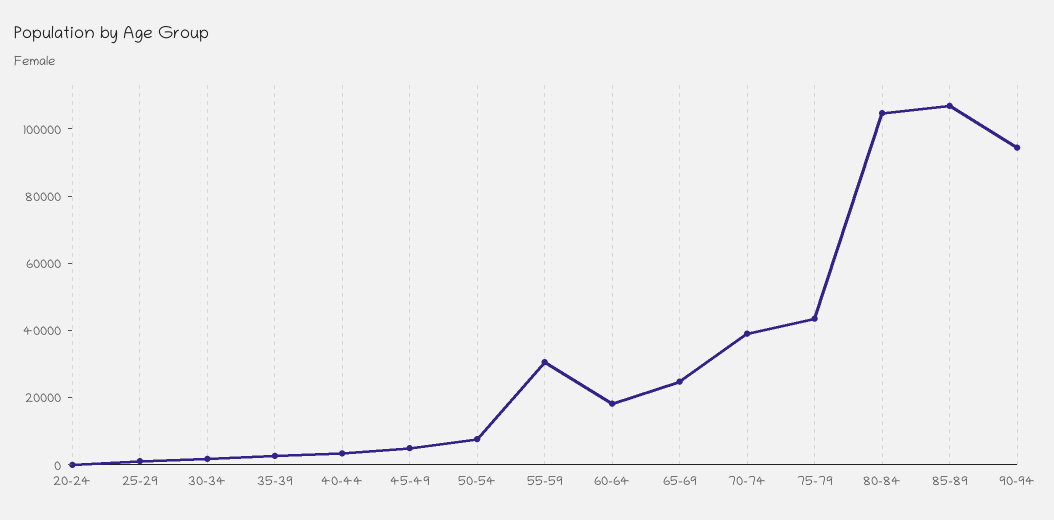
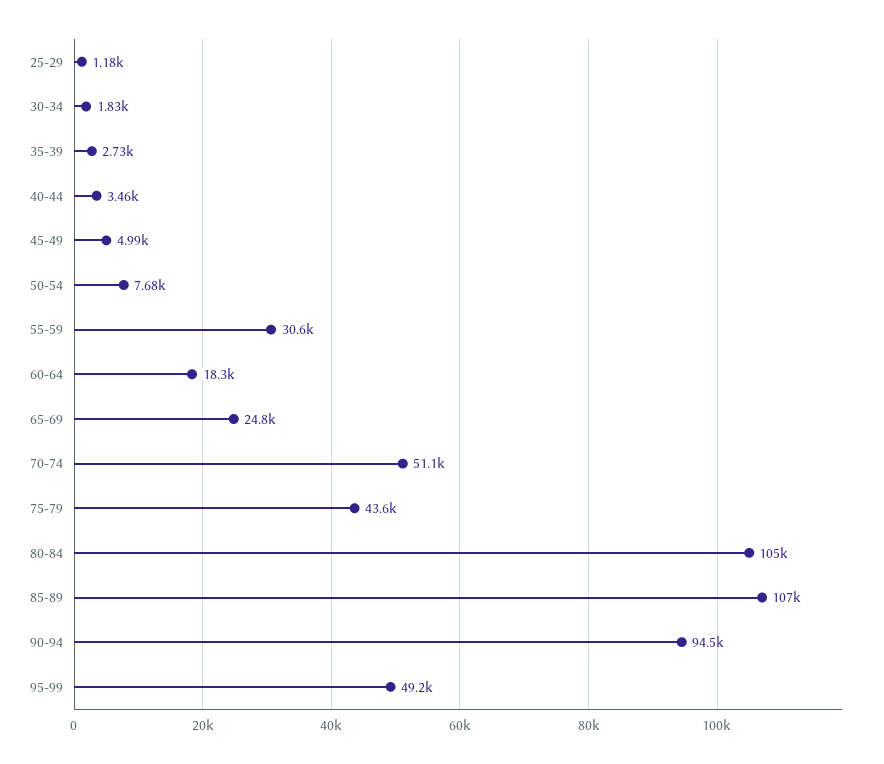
20-24: 0 -> none
70-74: 40000 -> 51100
95-99: none -> 49200

